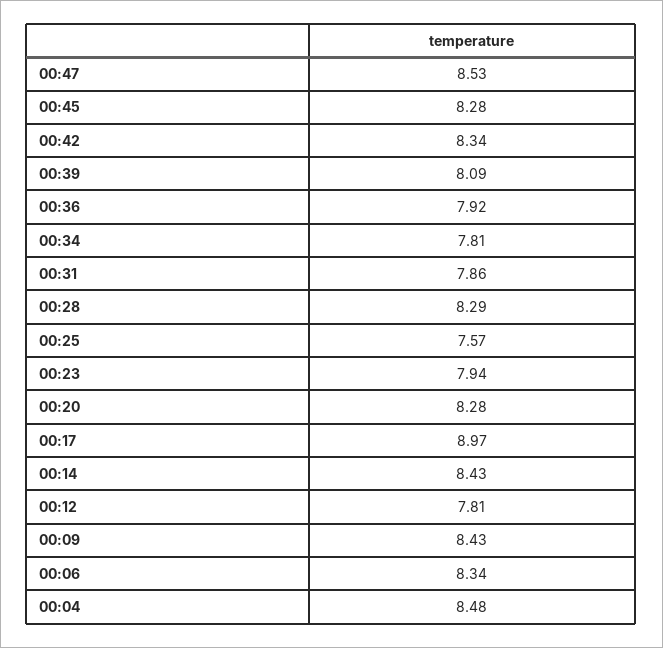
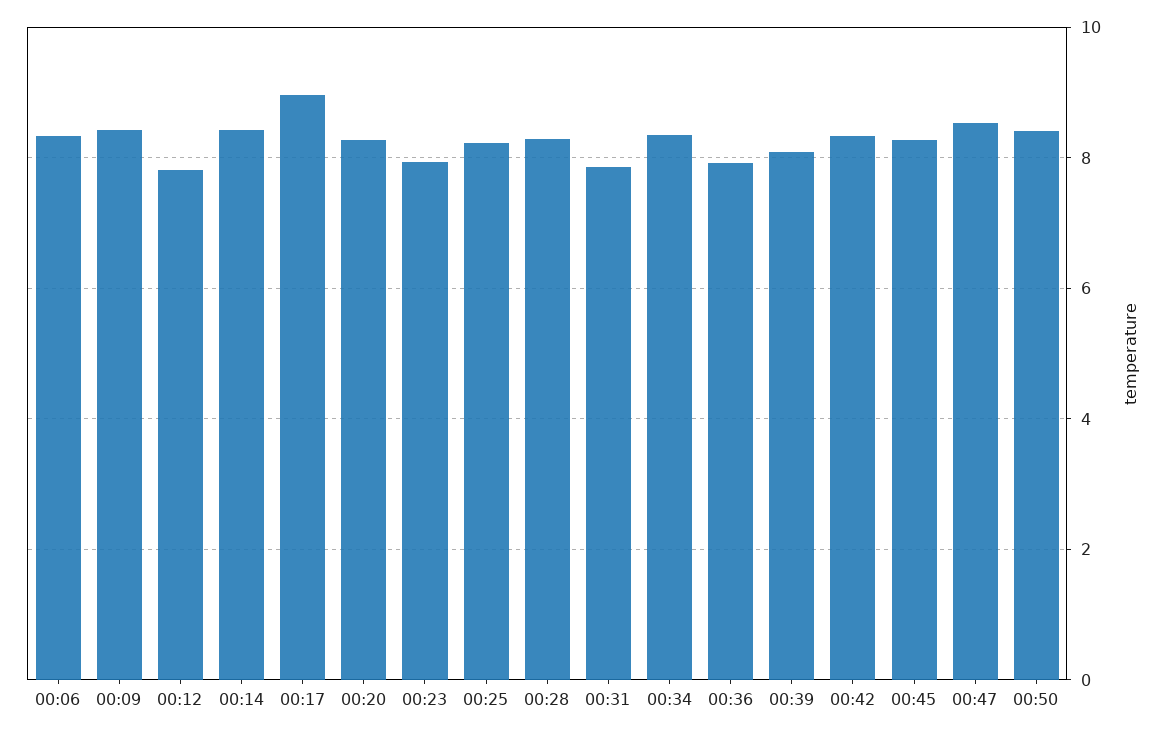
00:34: 7.81 -> 8.4
00:25: 7.57 -> 8.2
00:04: 8.48 -> none
00:50: none -> 8.4

